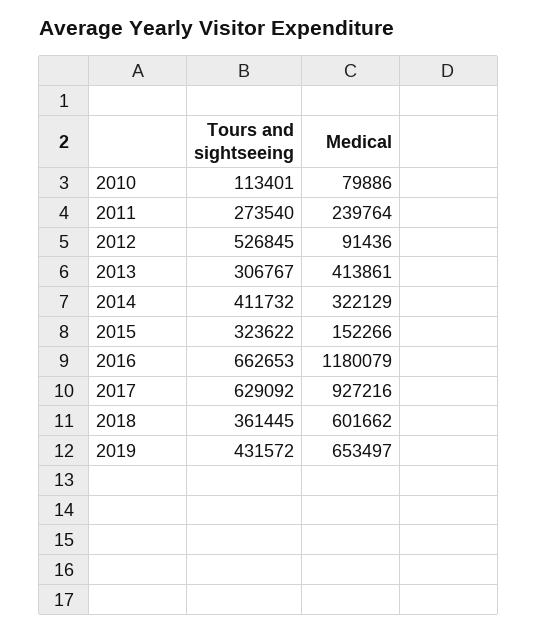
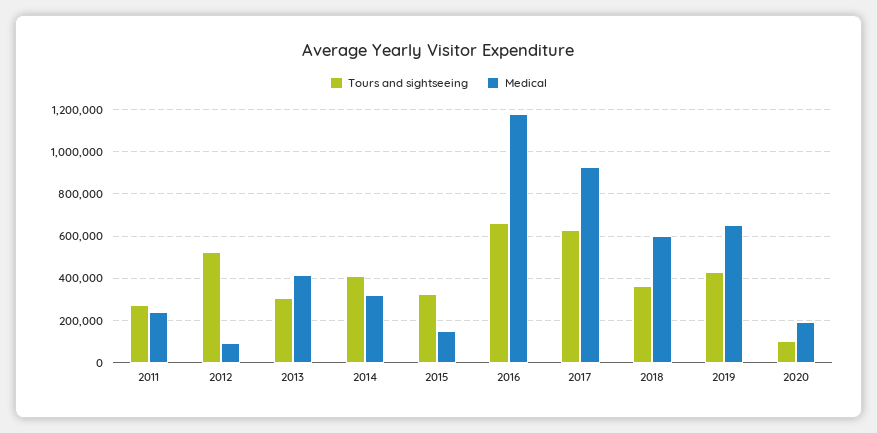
Tours and sightseeing, 2010: 113401 -> none
Medical, 2010: 79886 -> none
Tours and sightseeing, 2020: none -> 100000
Medical, 2020: none -> 200000

